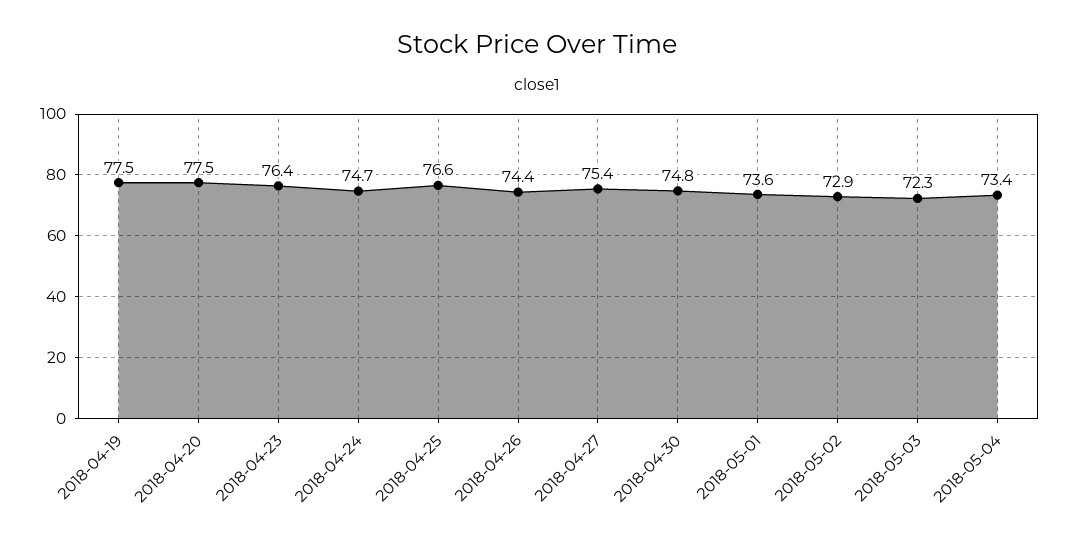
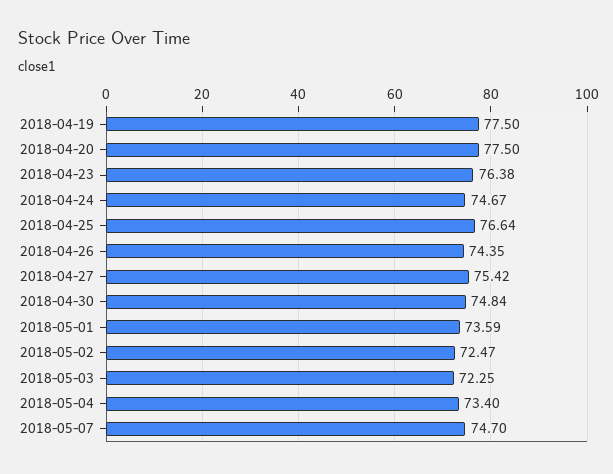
2018-05-02: 72.9 -> 72.47
2018-05-07: none -> 74.7

